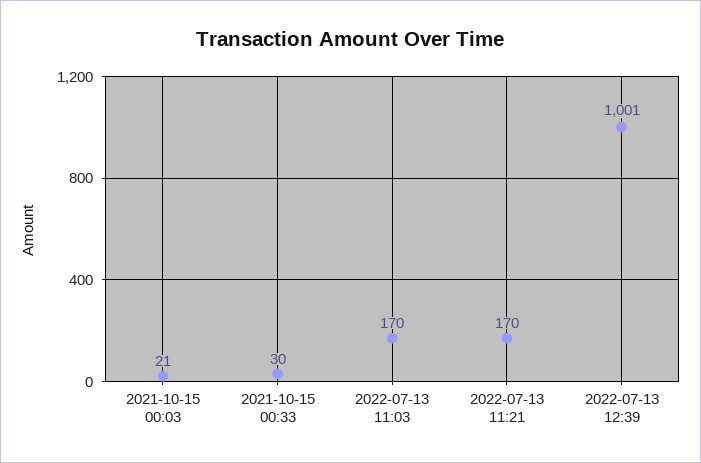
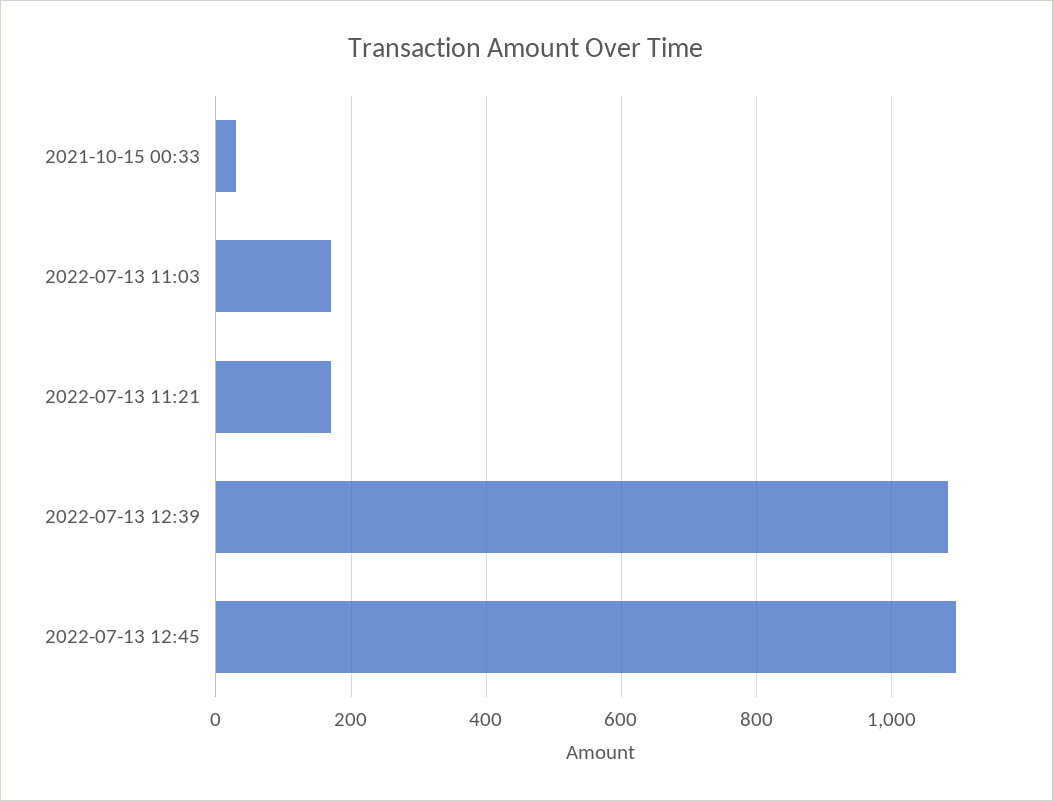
2021-10-15 00:03: 21 -> none
2022-07-13 12:39: 1001 -> 1080
2022-07-13 12:45: none -> 1100

